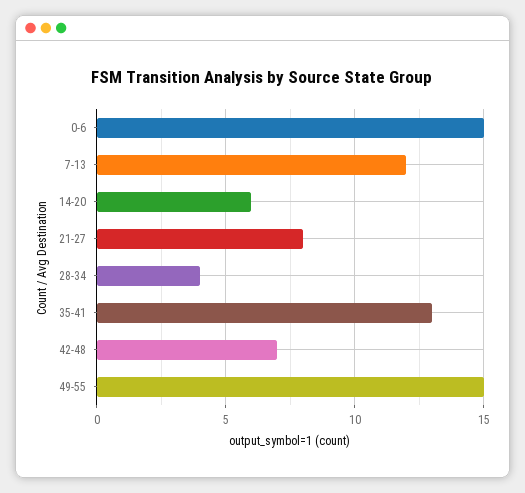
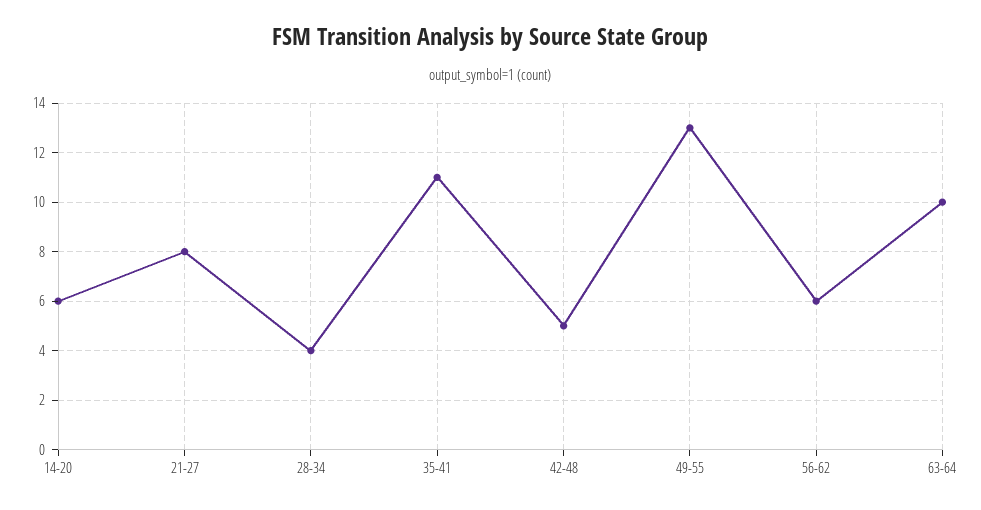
0-6: 15 -> none
7-13: 12 -> none
35-41: 13 -> 11
42-48: 7 -> 5
49-55: 15 -> 13
56-62: none -> 6
63-64: none -> 10

